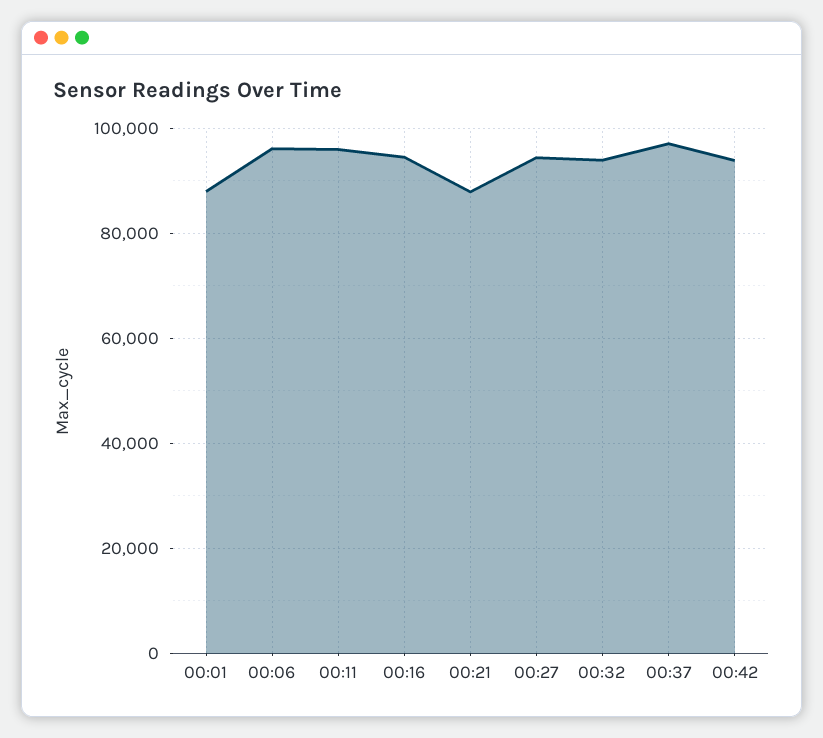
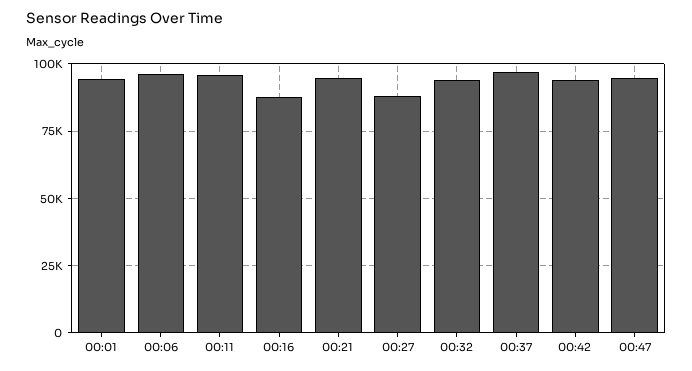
00:01: 88000 -> 95000
00:16: 94000 -> 87500
00:21: 88000 -> 95000
00:27: 94000 -> 87500
00:47: none -> 95000

